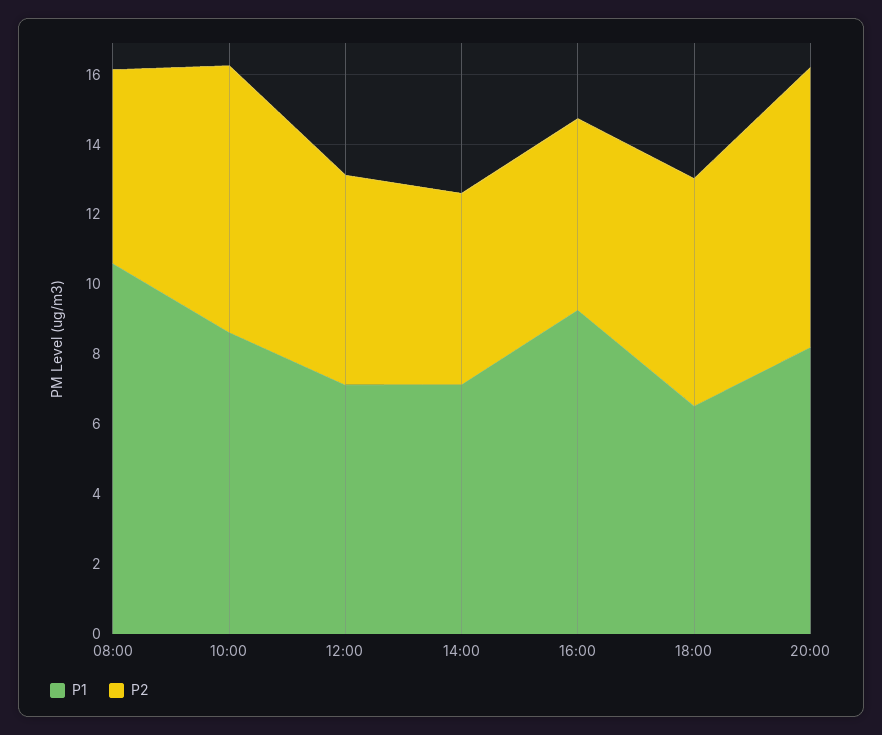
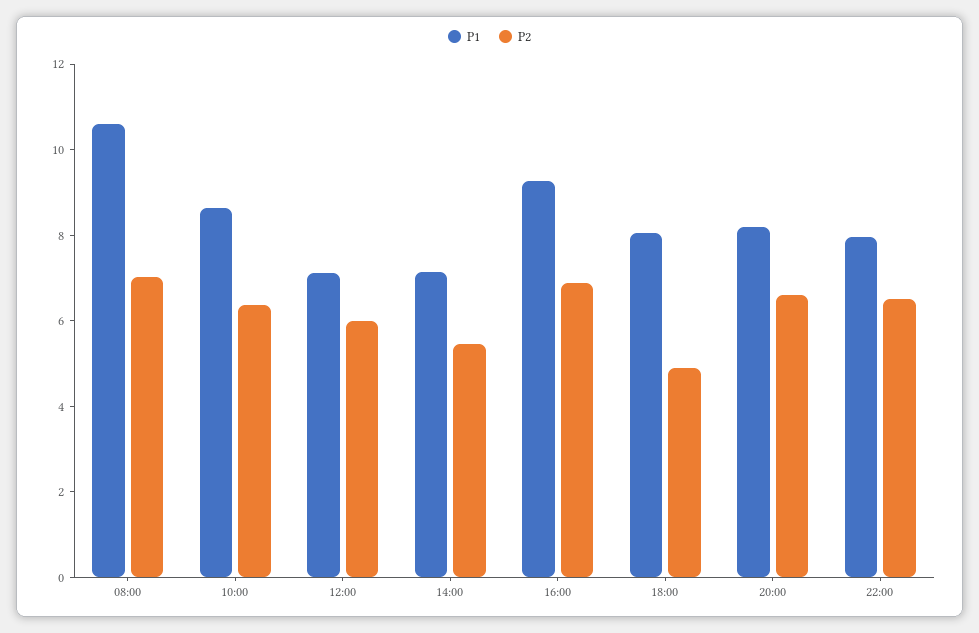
P2, 08:00: 5.5 -> 7
P2, 10:00: 7.5 -> 6.5
P2, 16:00: 5.5 -> 7
P1, 18:00: 6.5 -> 8
P2, 18:00: 6.5 -> 5
P2, 20:00: 8 -> 6.5
P1, 22:00: none -> 8
P2, 22:00: none -> 6.5

